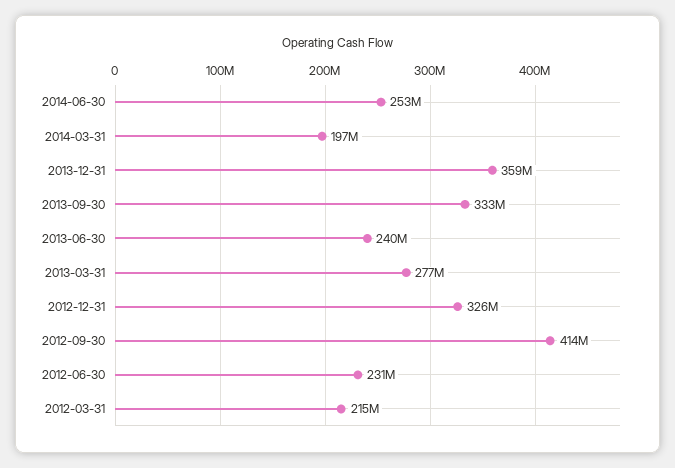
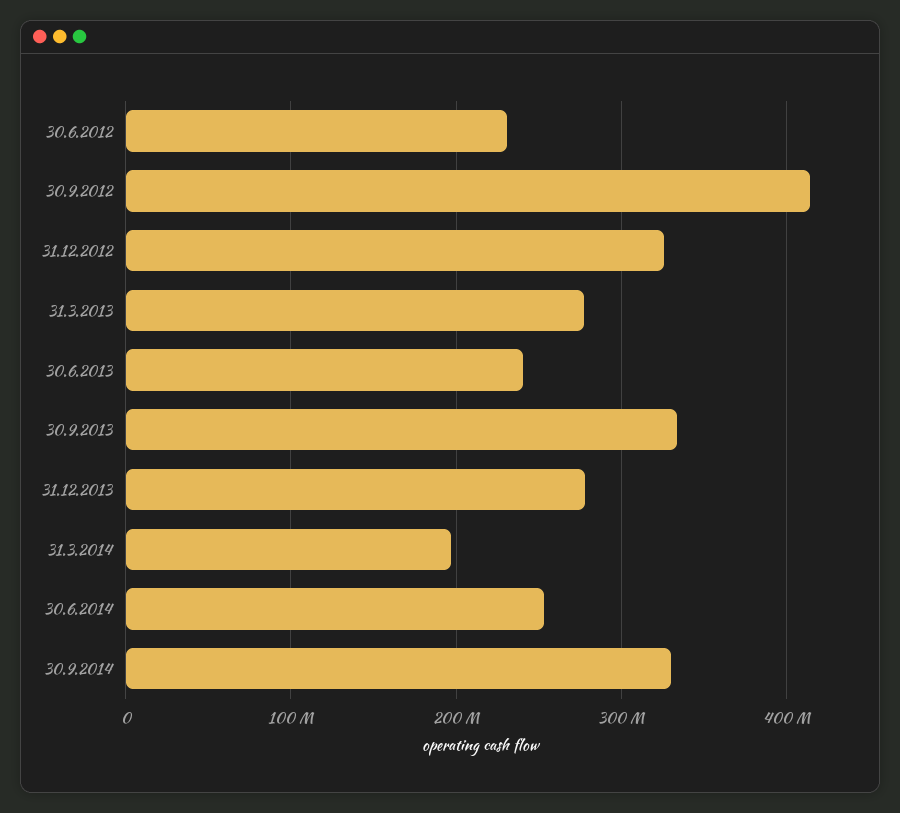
2013-12-31: 359000000 -> 280000000
2012-03-31: 215000000 -> none
30.9.2014: none -> 330000000

